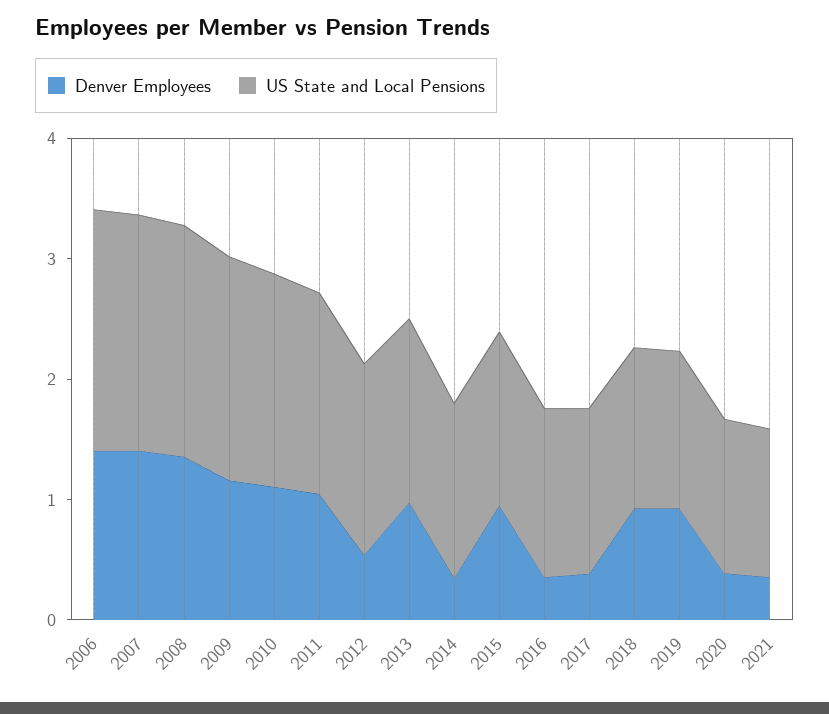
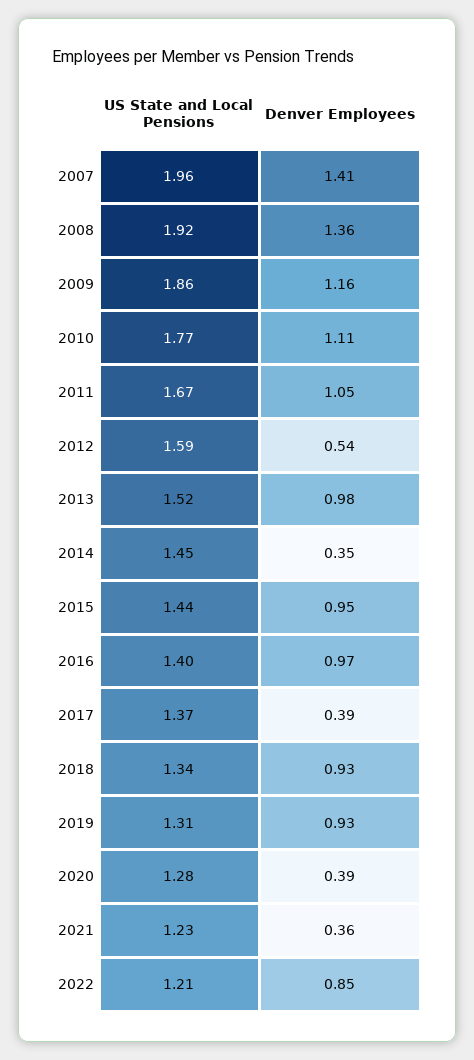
Denver Employees, 2006: 1.4 -> none
US State and Local Pensions, 2006: 2 -> none
Denver Employees, 2016: 0.4 -> 0.97
US State and Local Pensions, 2022: none -> 1.21
Denver Employees, 2022: none -> 0.85

